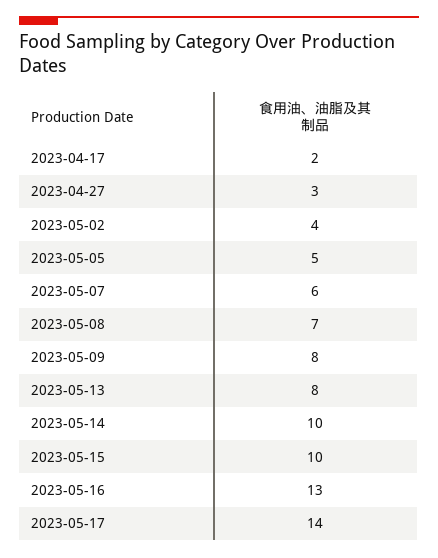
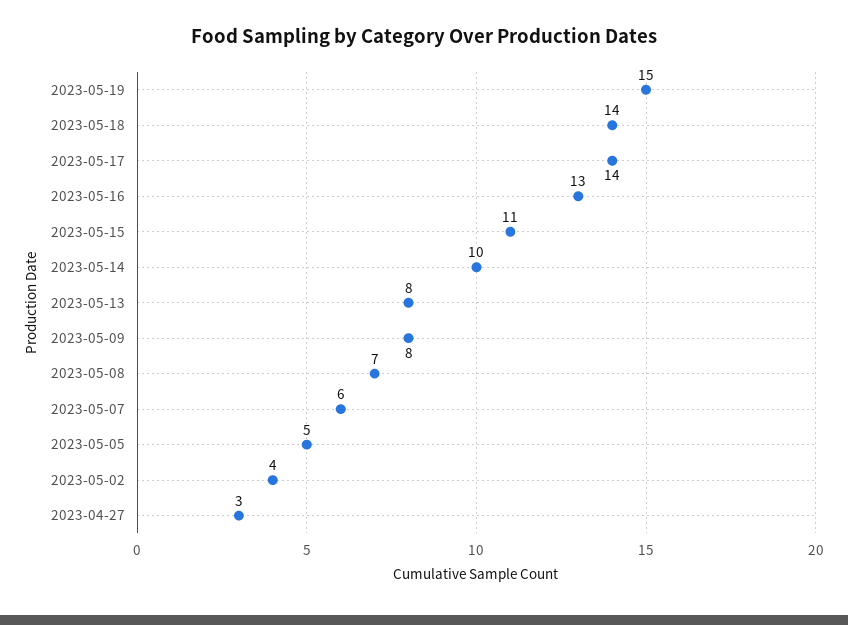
2023-04-17: 2 -> none
2023-05-15: 10 -> 11
2023-05-19: none -> 15
2023-05-18: none -> 14

